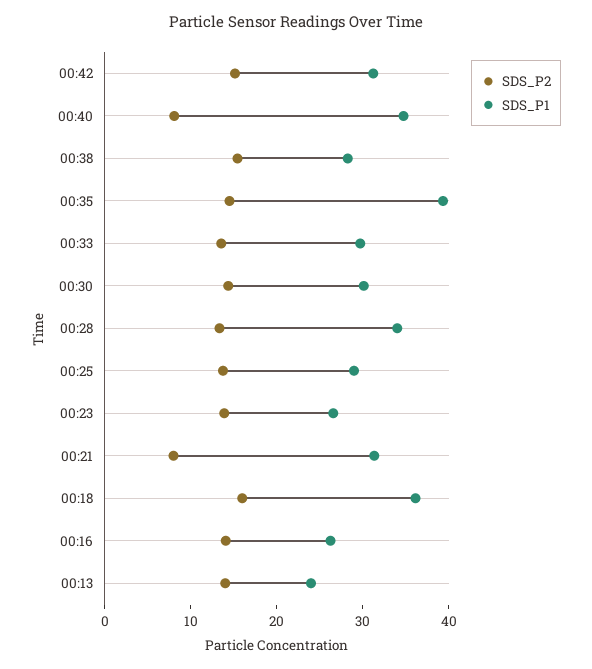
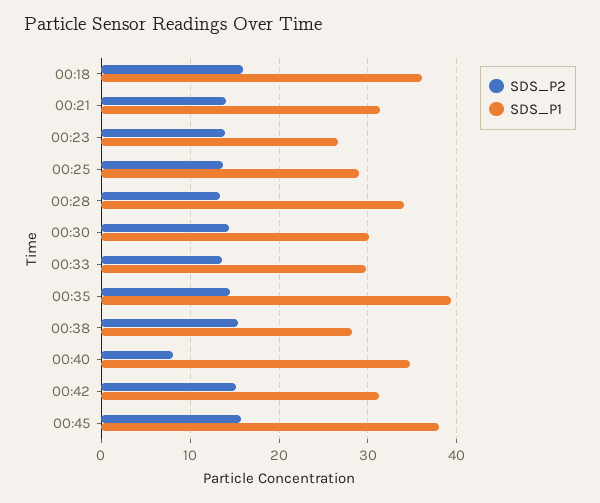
SDS_P2, 00:21: 8 -> 14
SDS_P2, 00:16: 14 -> none
SDS_P1, 00:16: 26 -> none
SDS_P2, 00:13: 14 -> none
SDS_P1, 00:13: 24 -> none
SDS_P2, 00:45: none -> 16
SDS_P1, 00:45: none -> 38

